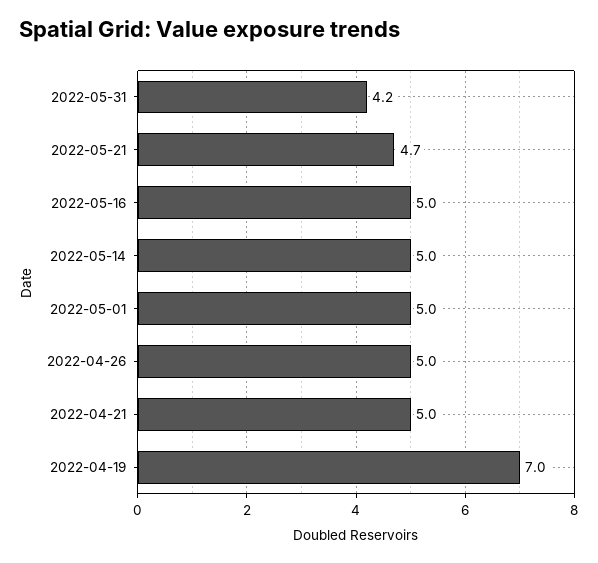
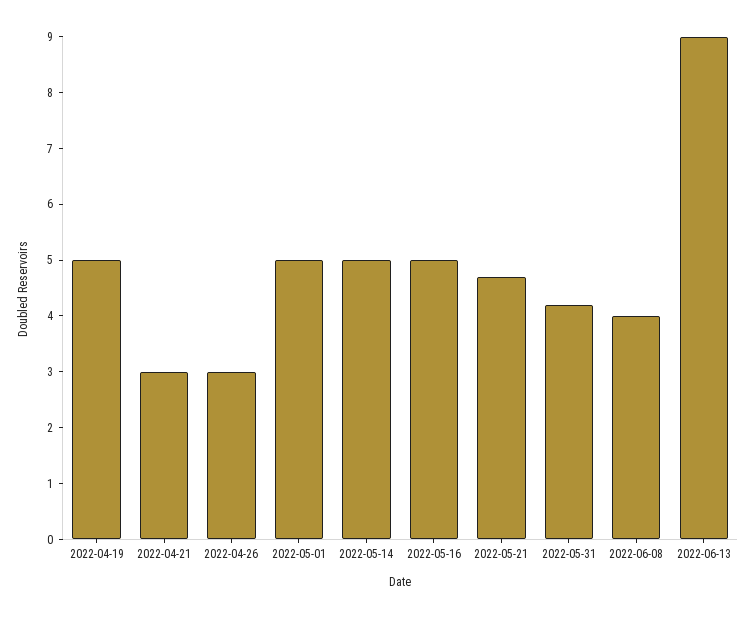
2022-04-26: 5 -> 3
2022-04-21: 5 -> 3
2022-04-19: 7 -> 5
2022-06-08: none -> 4
2022-06-13: none -> 9

